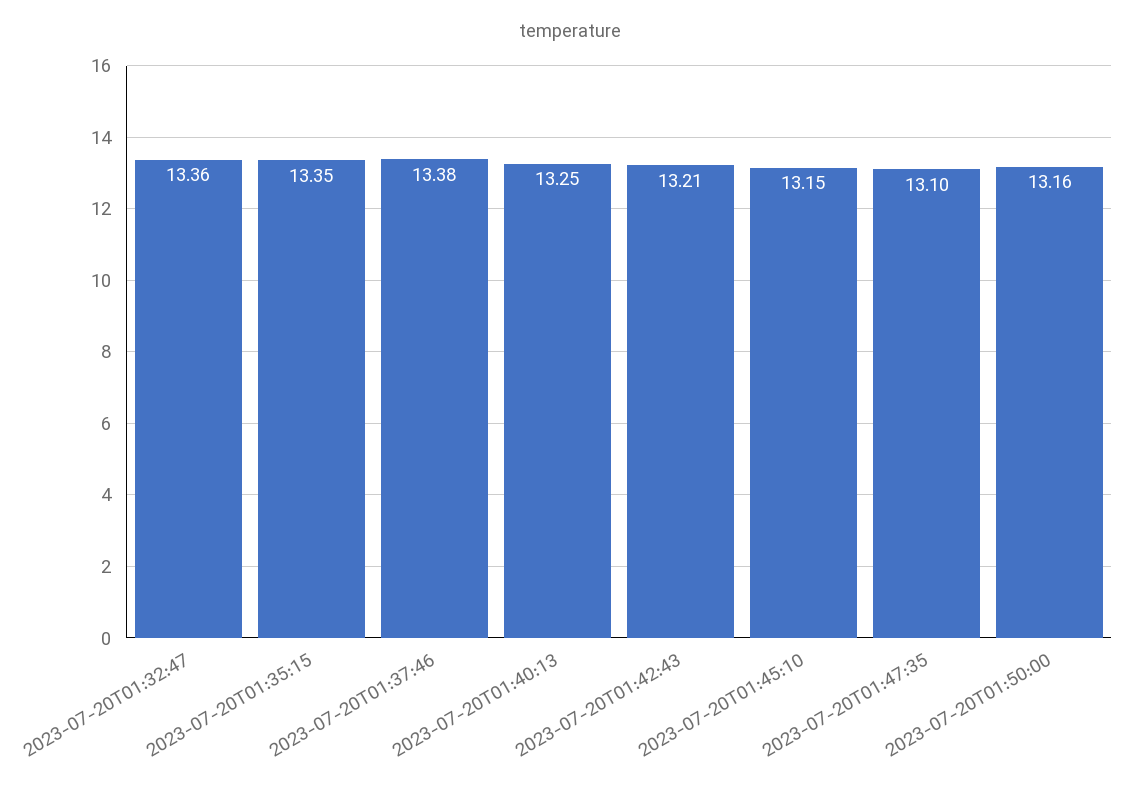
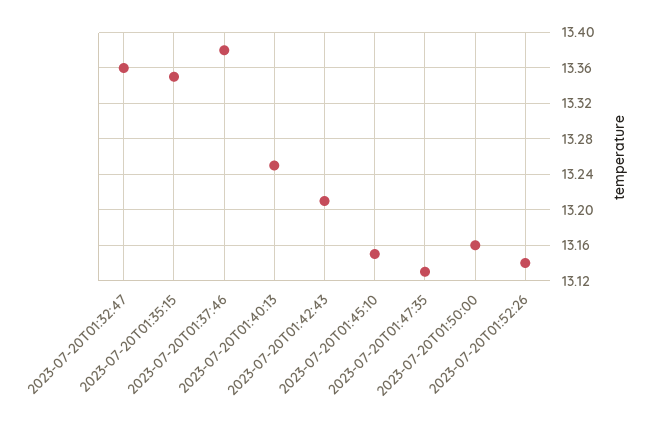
2023-07-20T01:47:35: 13.1 -> 13.13
2023-07-20T01:52:26: none -> 13.14

